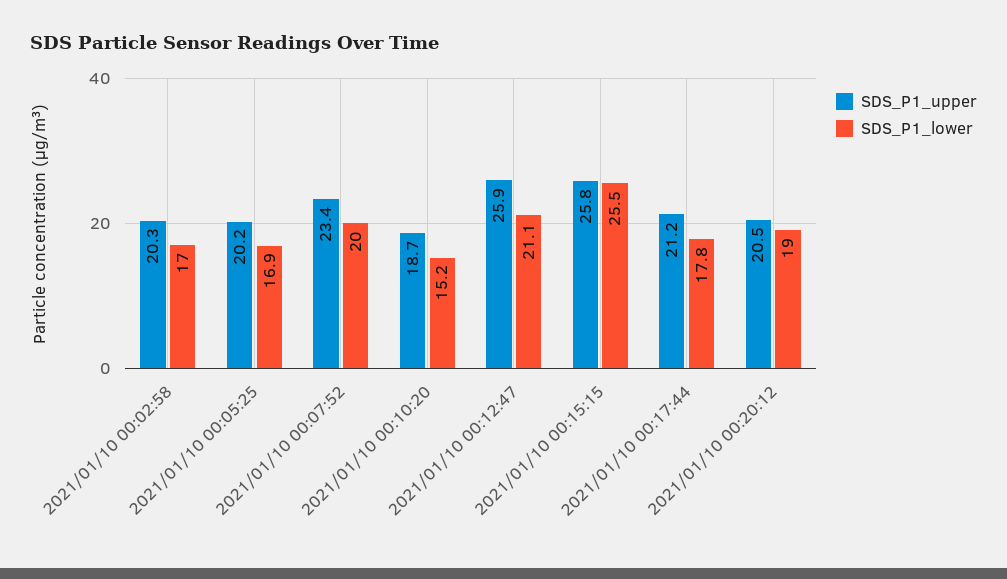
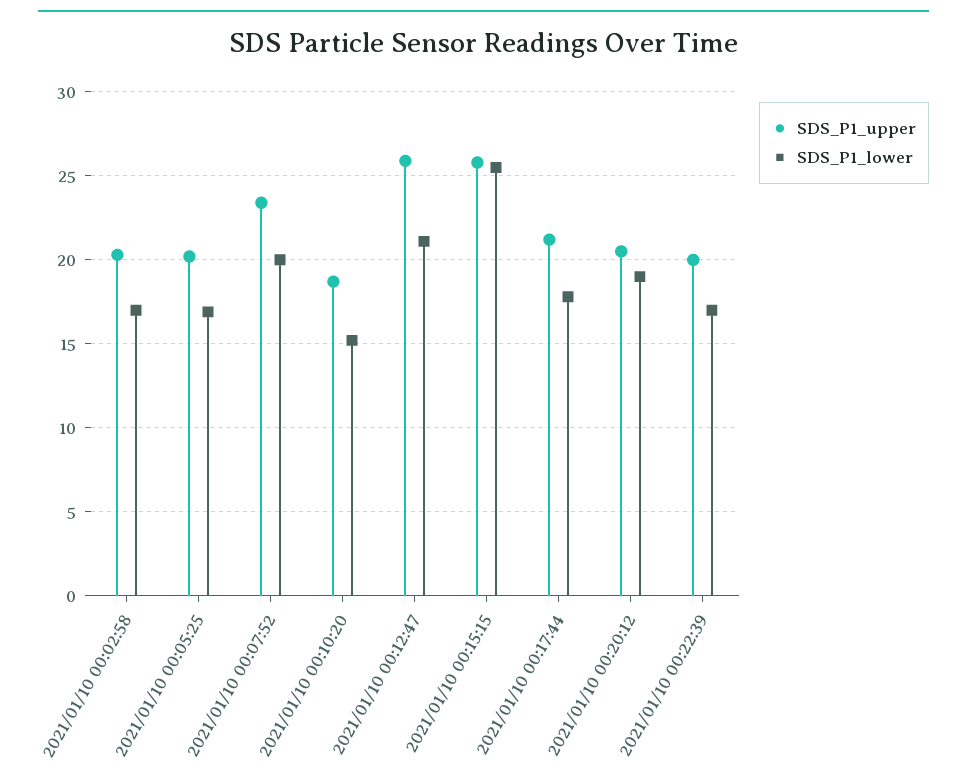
SDS_P1_upper, 2021/01/10 00:22:39: none -> 20
SDS_P1_lower, 2021/01/10 00:22:39: none -> 17

